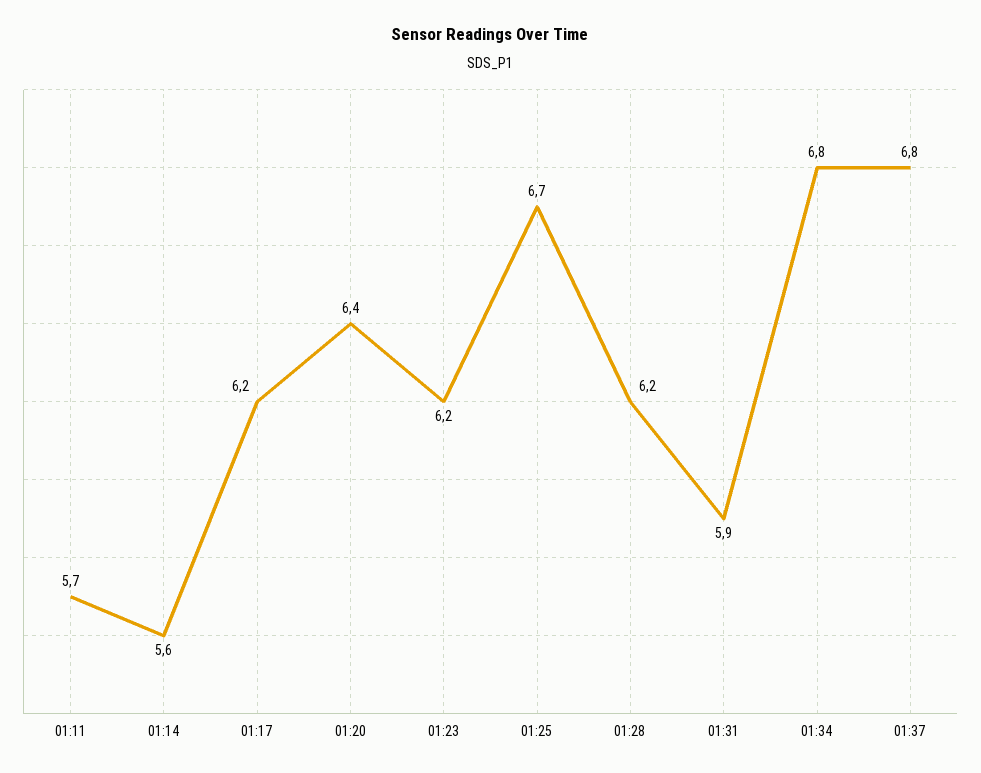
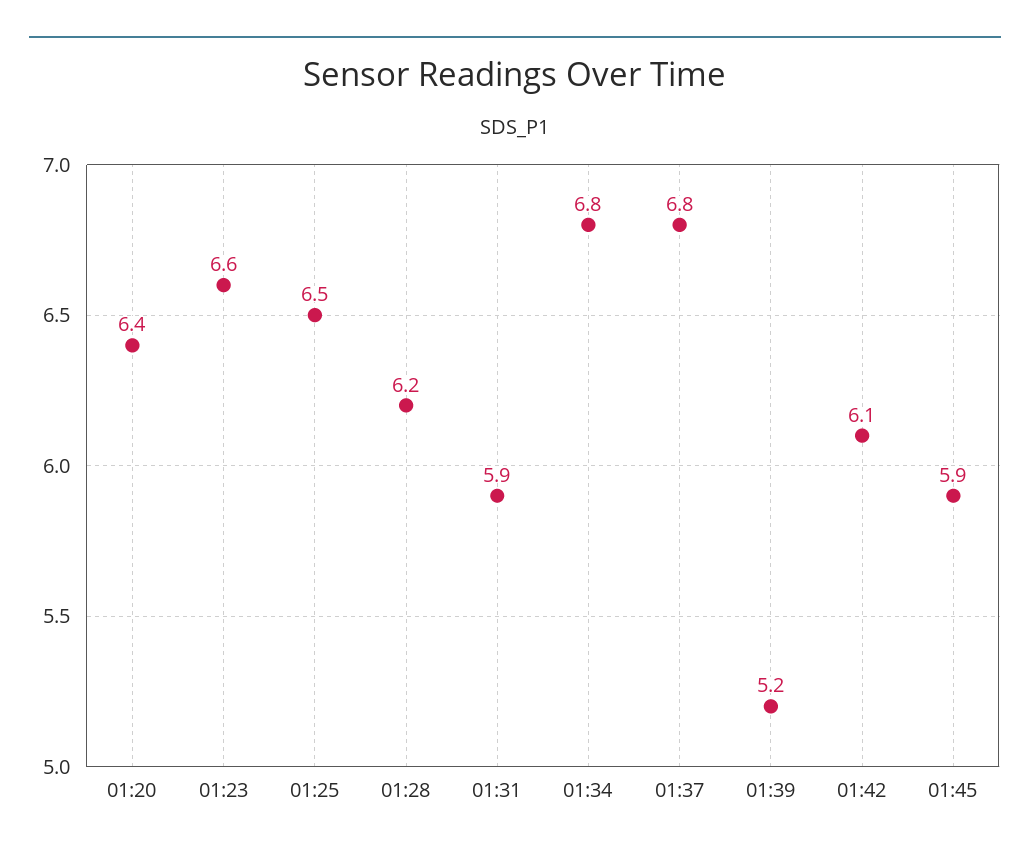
01:11: 5.7 -> none
01:14: 5.6 -> none
01:17: 6.2 -> none
01:23: 6.2 -> 6.6
01:25: 6.7 -> 6.5
01:39: none -> 5.2
01:42: none -> 6.1
01:45: none -> 5.9

